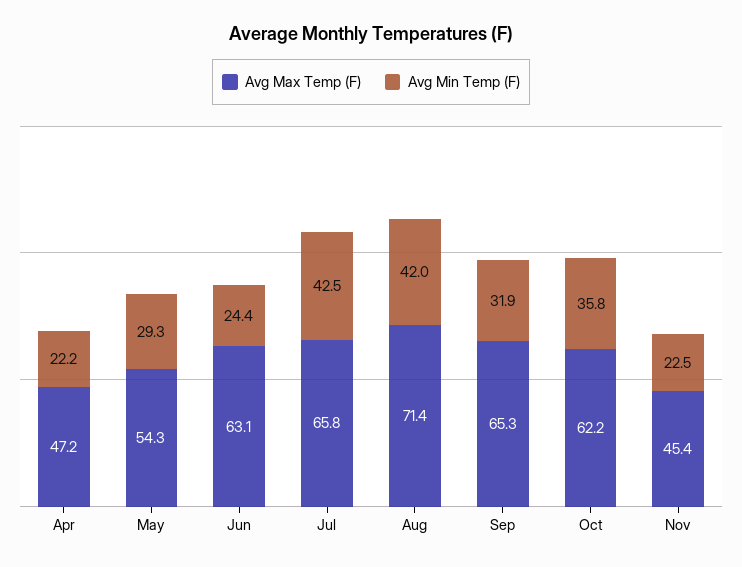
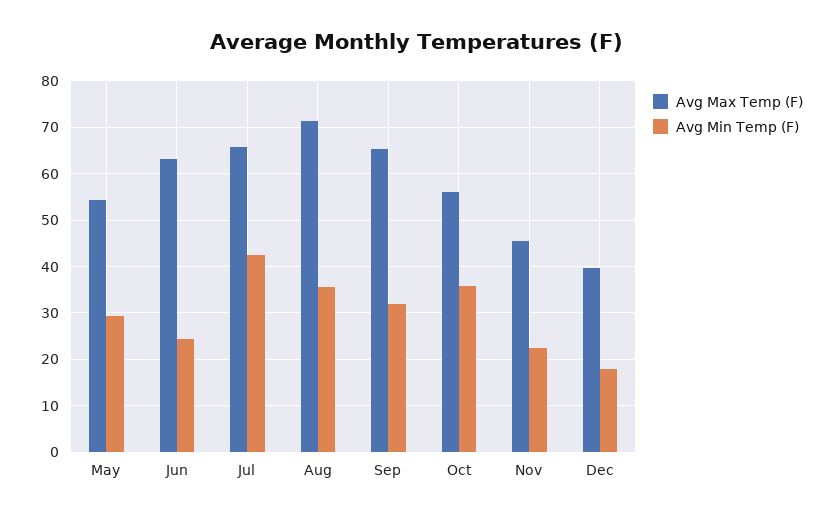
Avg Max Temp (F), Apr: 47.2 -> none
Avg Min Temp (F), Apr: 22.2 -> none
Avg Min Temp (F), Aug: 42 -> 36
Avg Max Temp (F), Oct: 62.2 -> 56
Avg Max Temp (F), Dec: none -> 40
Avg Min Temp (F), Dec: none -> 18

